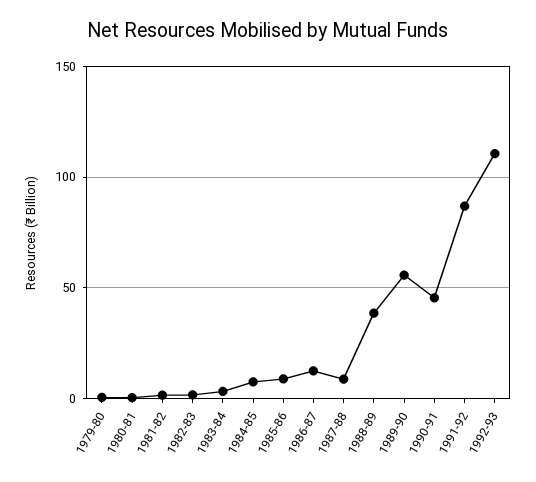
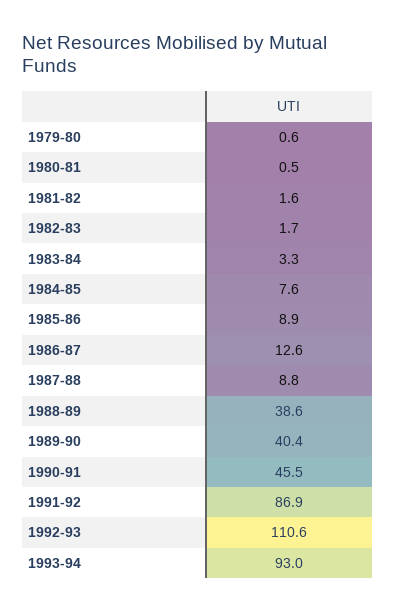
1989-90: 55 -> 40.4
1993-94: none -> 93

